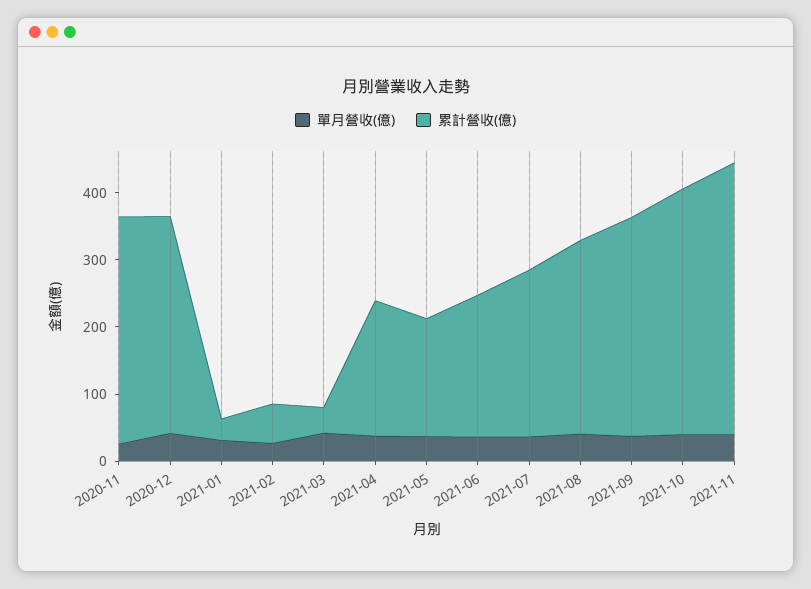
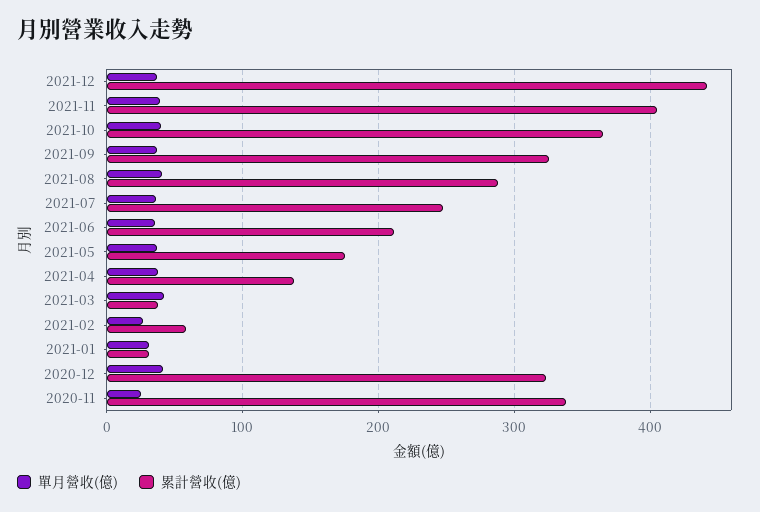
累計營收(億), 2021-04: 200 -> 140
單月營收(億), 2021-12: none -> 40
累計營收(億), 2021-12: none -> 440

